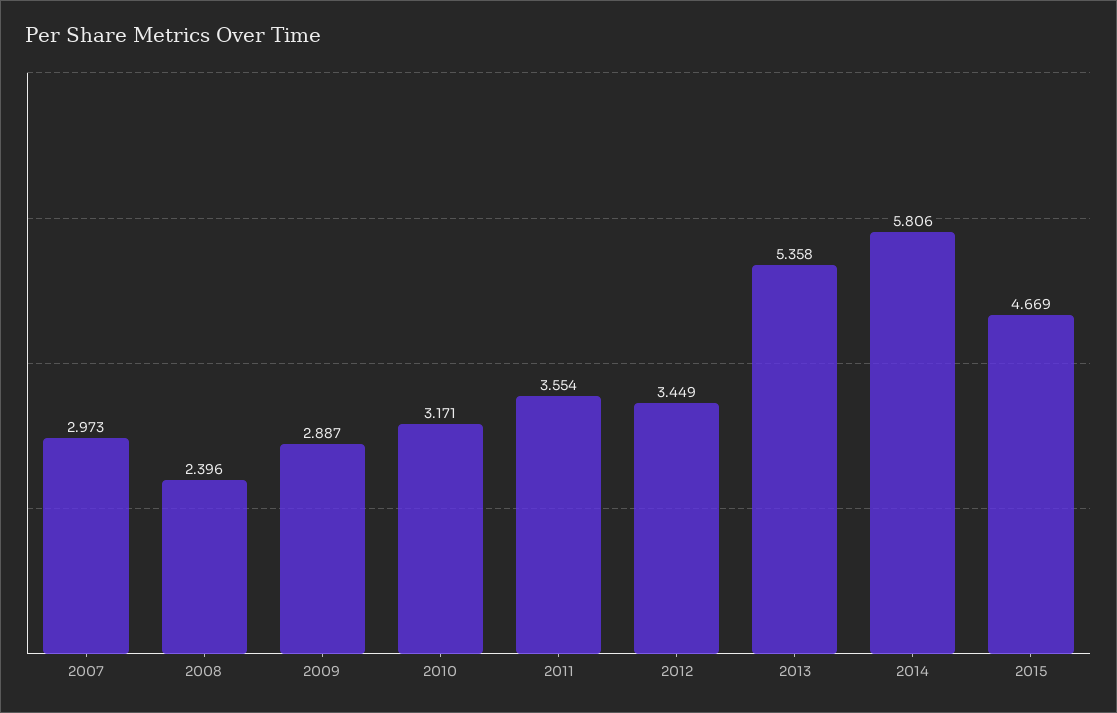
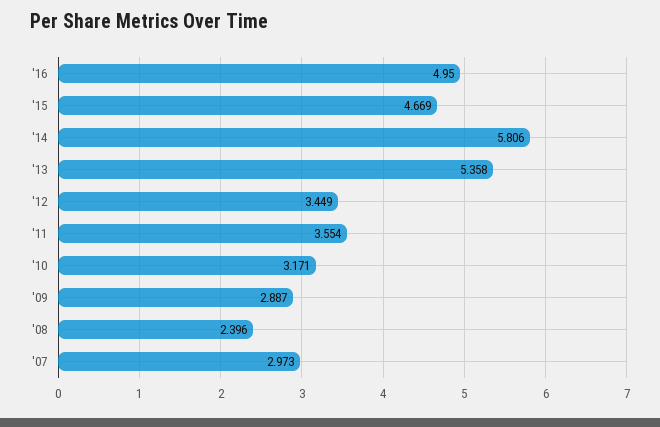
'16: none -> 4.95

